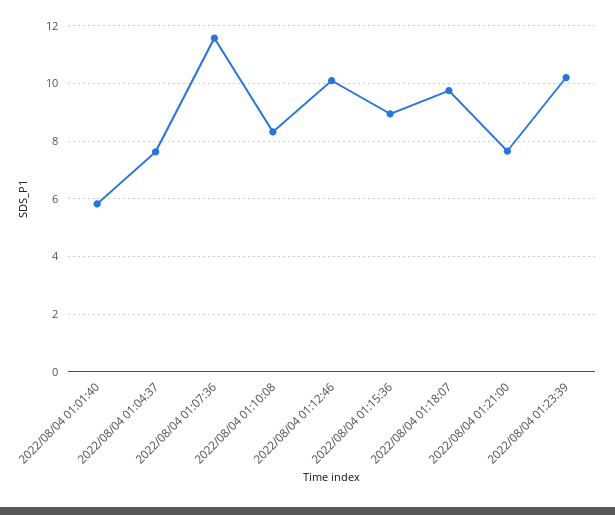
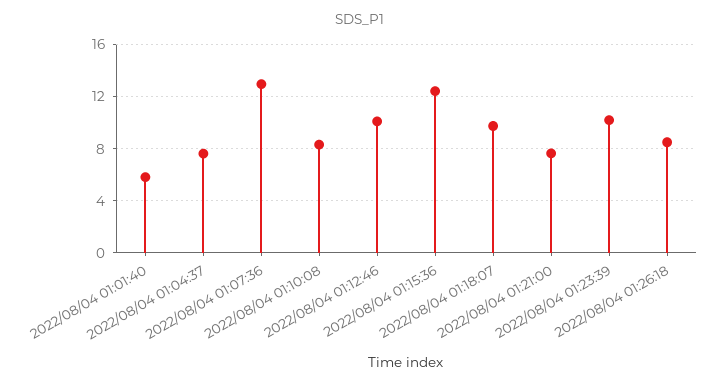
2022/08/04 01:07:36: 11.5 -> 13
2022/08/04 01:15:36: 9 -> 12.5
2022/08/04 01:26:18: none -> 8.5

